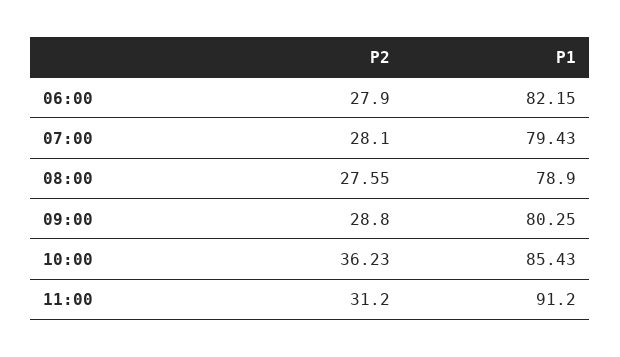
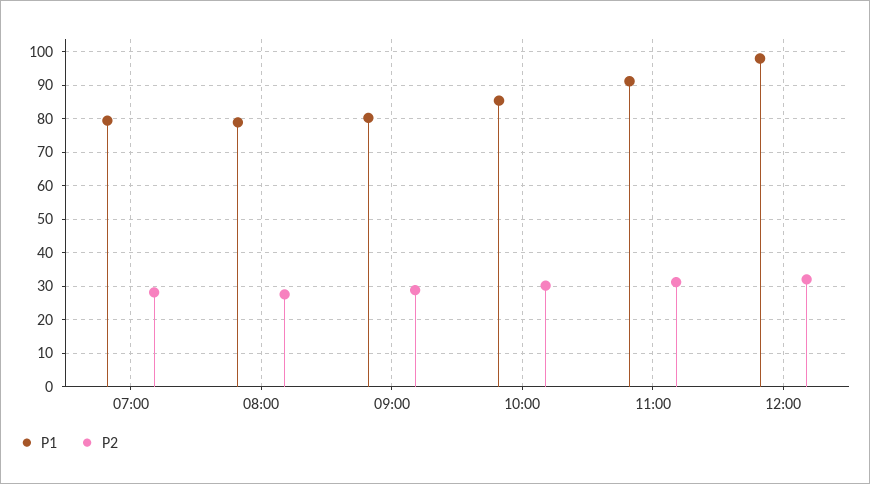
P2, 06:00: 27.9 -> none
P1, 06:00: 82.15 -> none
P2, 10:00: 36.23 -> 30
P1, 12:00: none -> 98
P2, 12:00: none -> 32

